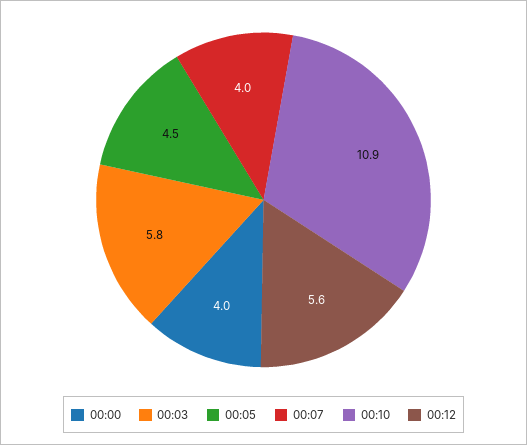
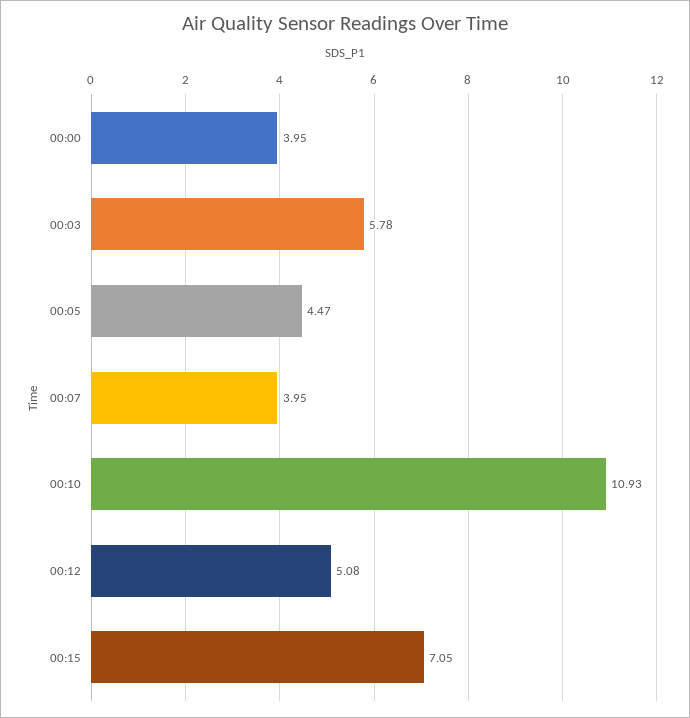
00:12: 5.6 -> 5.08
00:15: none -> 7.05

